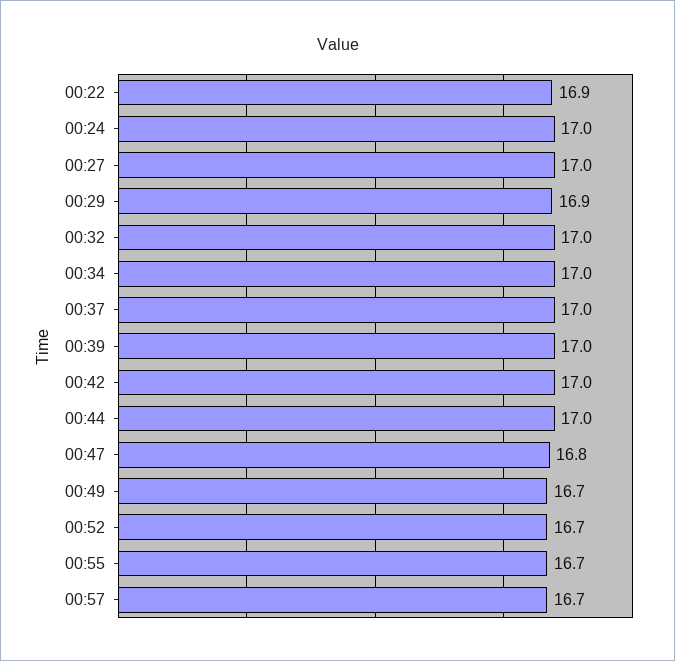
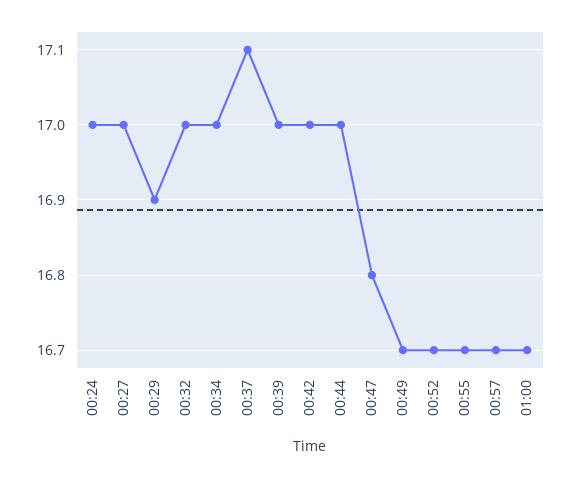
00:22: 16.9 -> none
00:37: 17 -> 17.1
01:00: none -> 16.7

